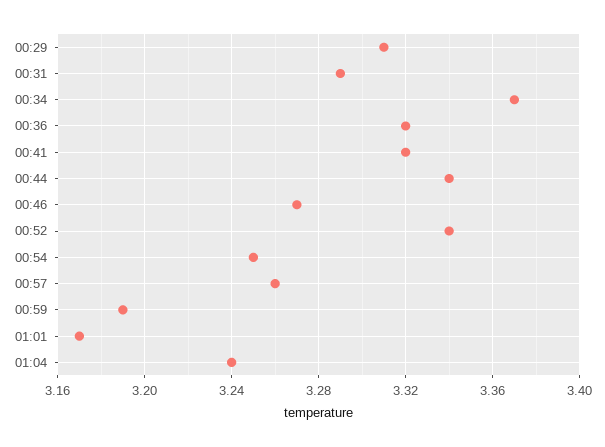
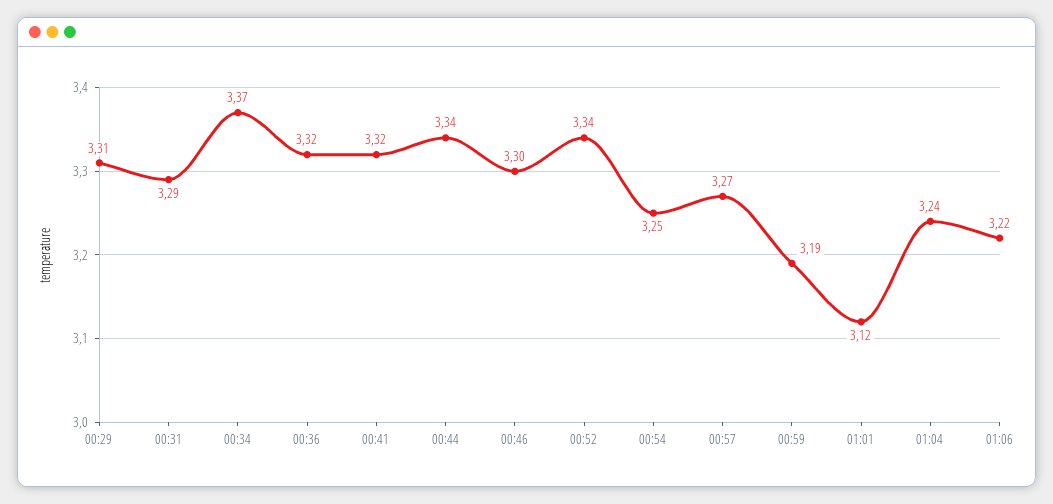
00:46: 3.27 -> 3.3
00:57: 3.26 -> 3.27
01:01: 3.17 -> 3.12
01:06: none -> 3.22

